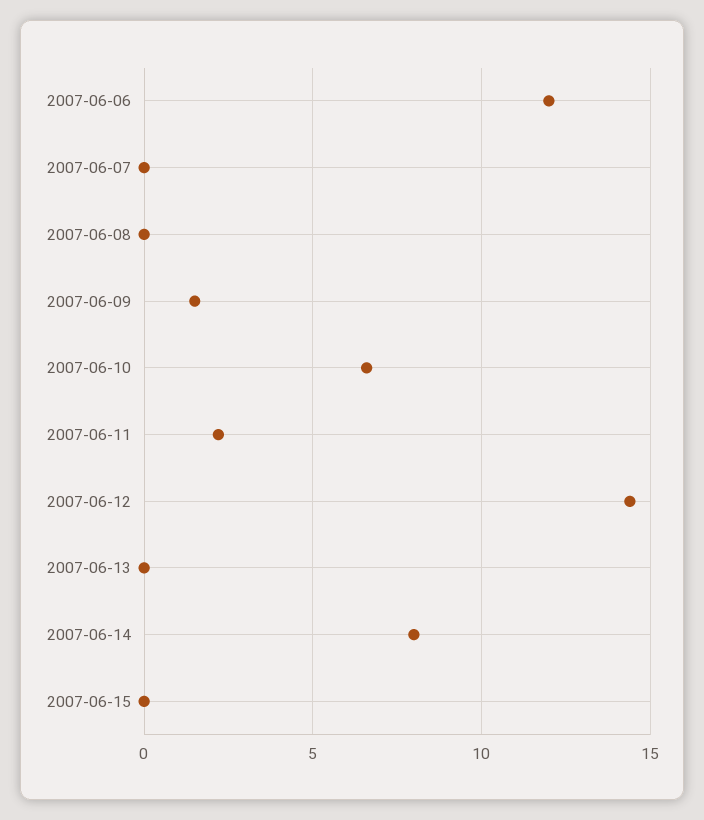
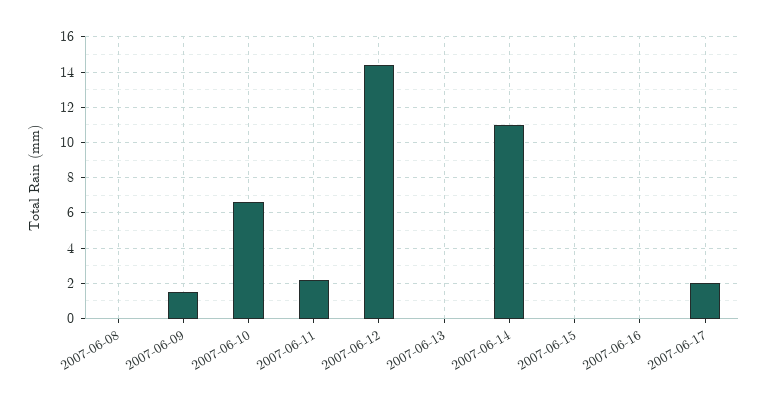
2007-06-06: 12 -> none
2007-06-07: 0 -> none
2007-06-14: 8 -> 11
2007-06-16: none -> 0
2007-06-17: none -> 2

